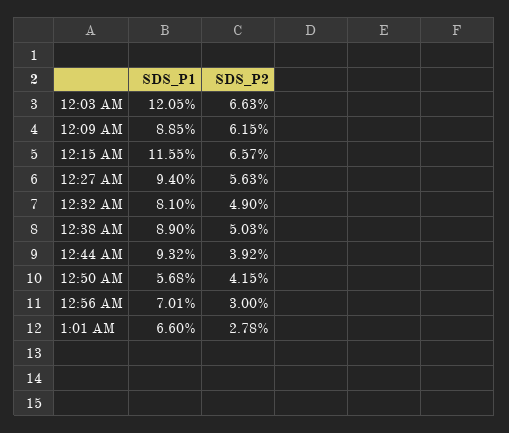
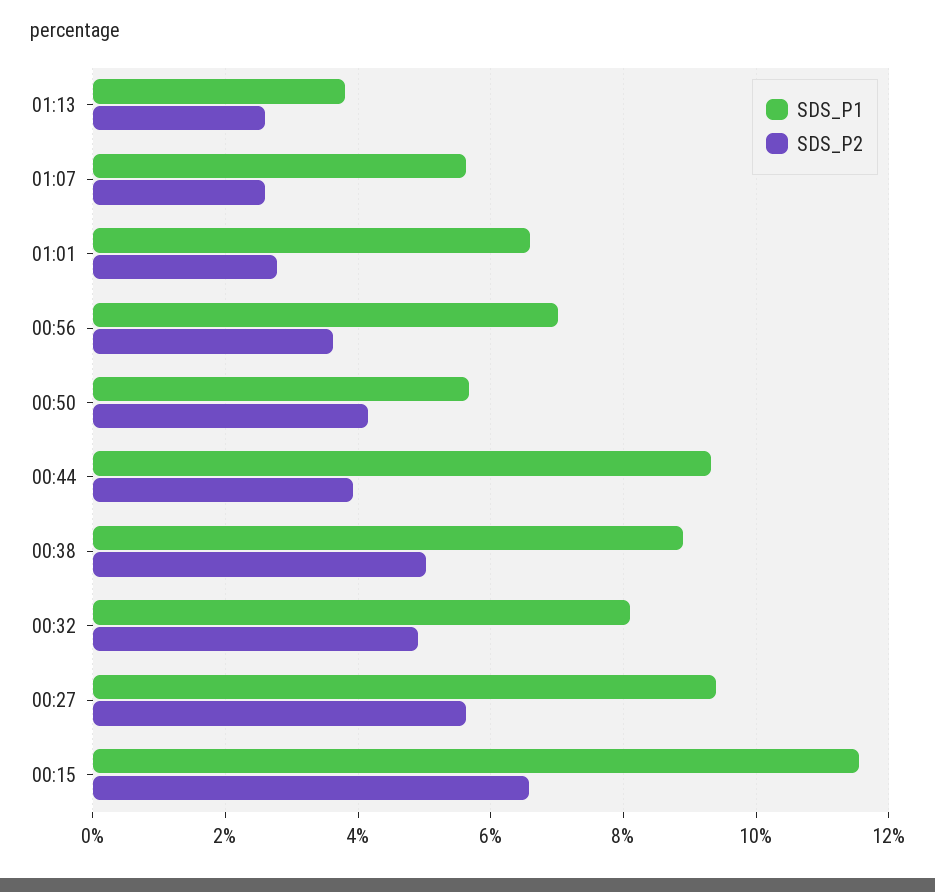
SDS_P1, 12:03 AM: 12.05 -> none
SDS_P2, 12:03 AM: 6.63 -> none
SDS_P1, 12:09 AM: 8.85 -> none
SDS_P2, 12:09 AM: 6.15 -> none
SDS_P2, 12:56 AM: 3 -> 3.6
SDS_P1, 01:13: none -> 3.8
SDS_P2, 01:13: none -> 2.6
SDS_P1, 01:07: none -> 5.6
SDS_P2, 01:07: none -> 2.6

